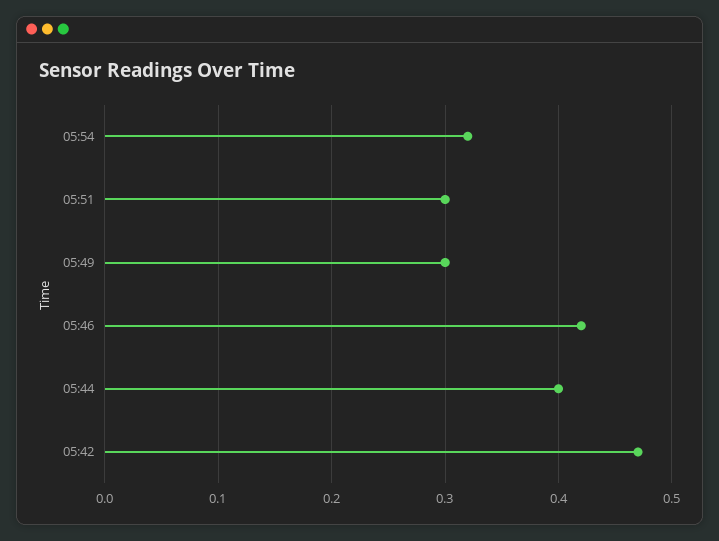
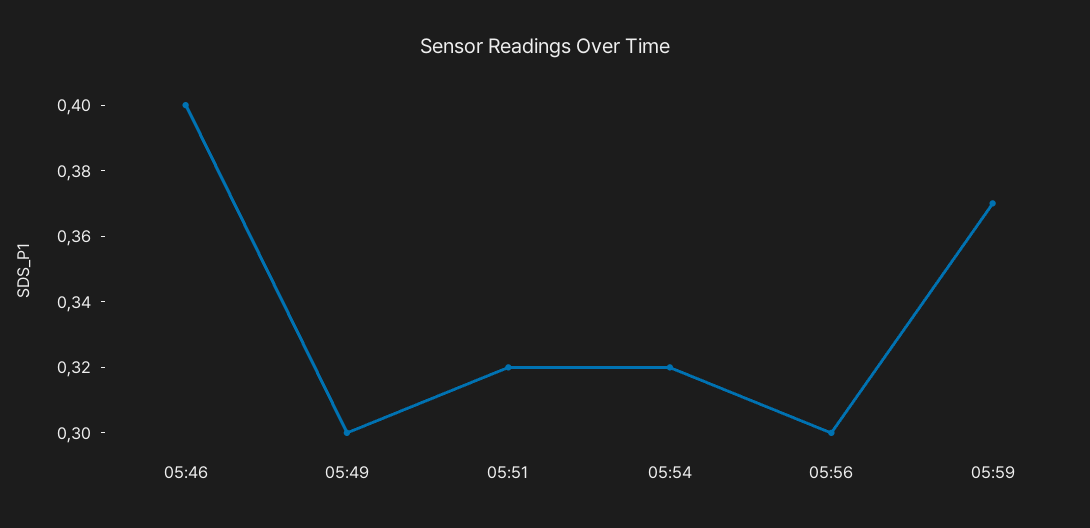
05:51: 0.3 -> 0.32
05:46: 0.42 -> 0.4
05:44: 0.4 -> none
05:42: 0.47 -> none
05:56: none -> 0.3
05:59: none -> 0.37

